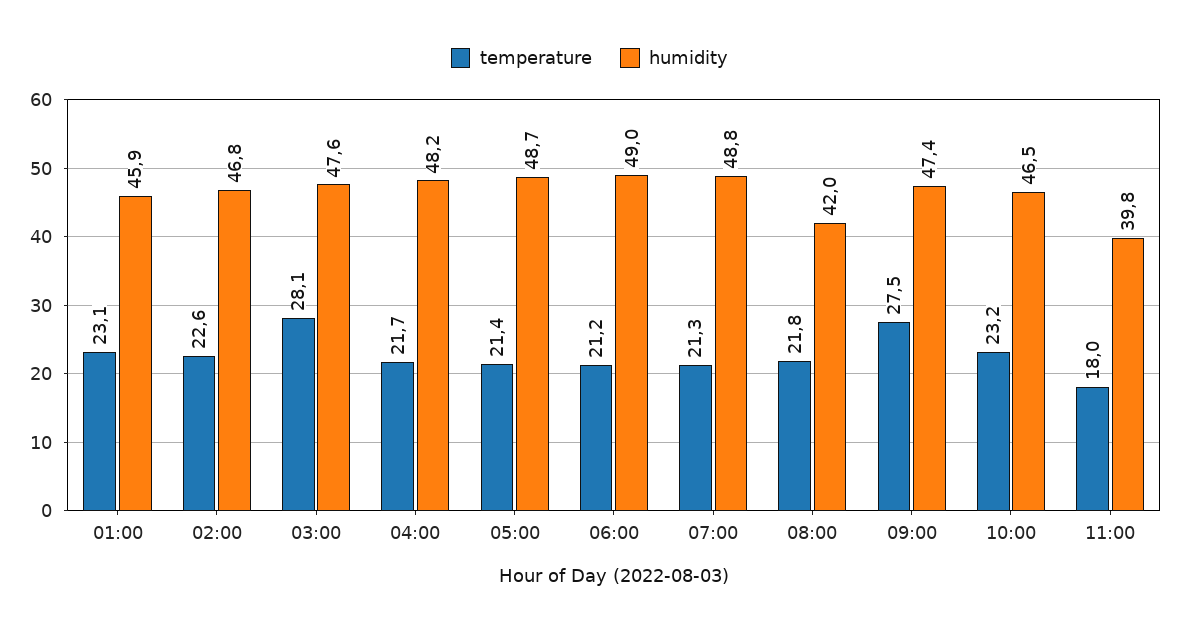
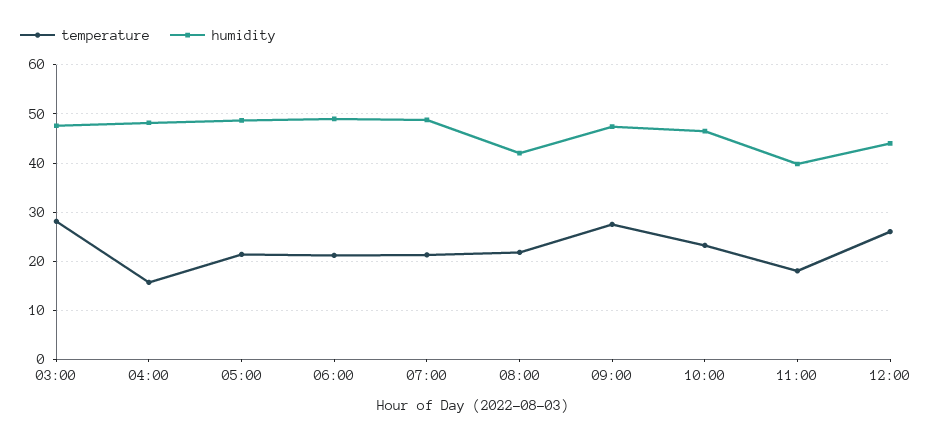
temperature, 01:00: 23.1 -> none
humidity, 01:00: 45.9 -> none
temperature, 02:00: 22.6 -> none
humidity, 02:00: 46.8 -> none
temperature, 04:00: 21.7 -> 16
temperature, 12:00: none -> 26
humidity, 12:00: none -> 44

